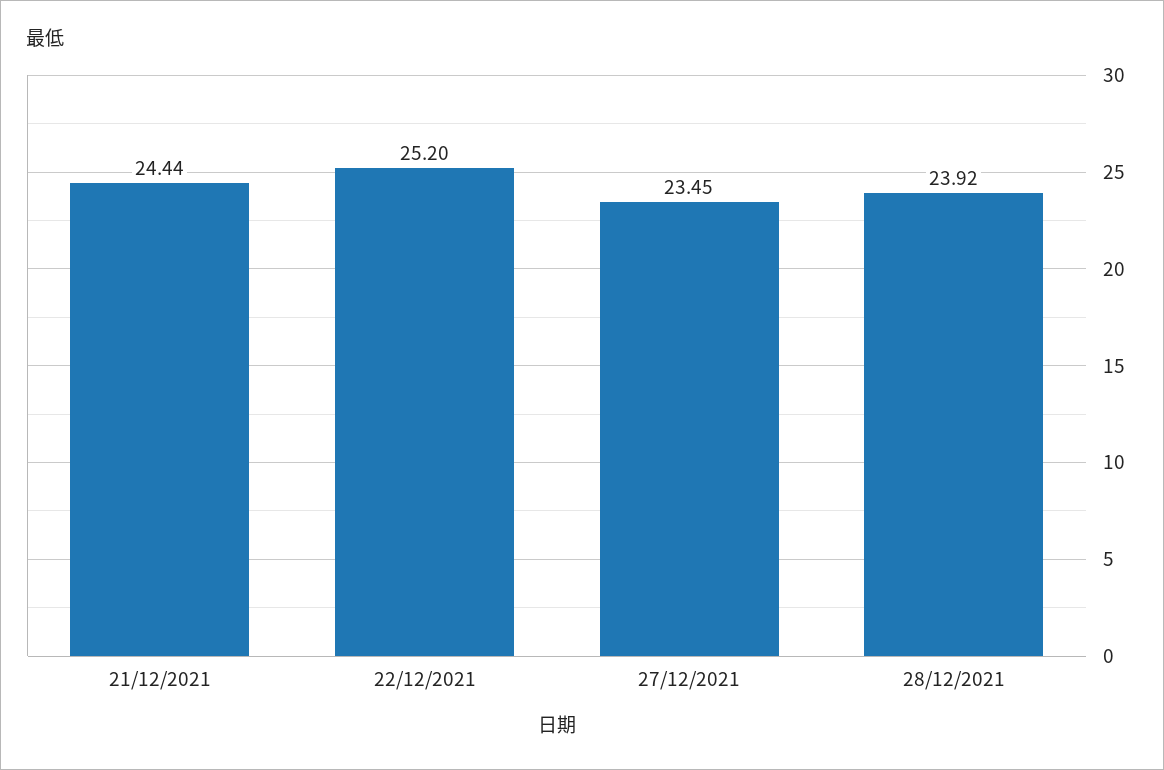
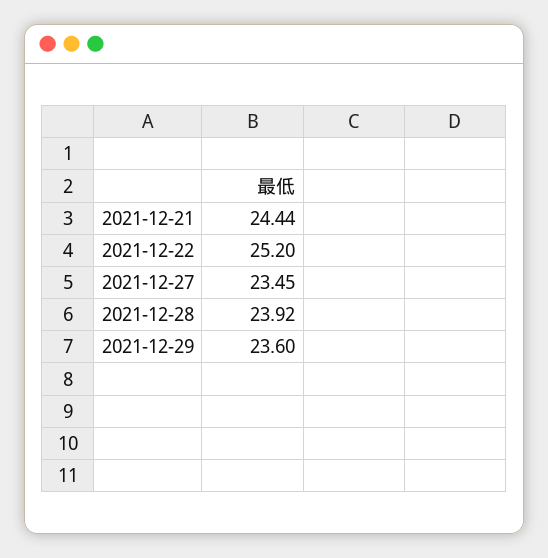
2021-12-29: none -> 23.6

